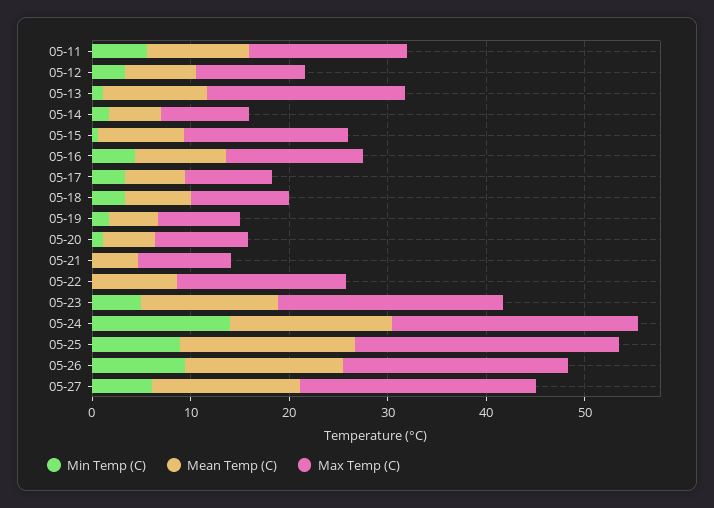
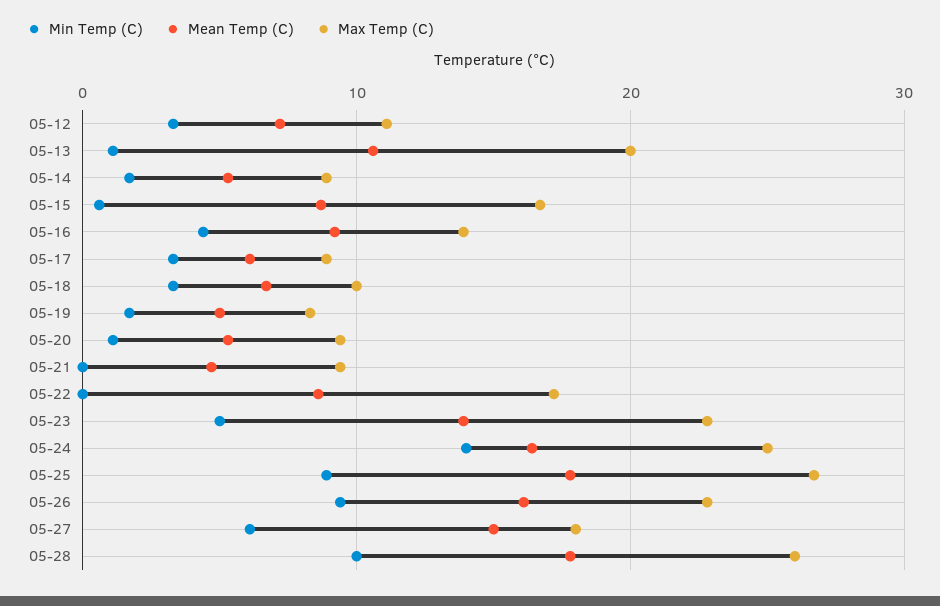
Min Temp (C), 05-11: 6 -> none
Mean Temp (C), 05-11: 10 -> none
Max Temp (C), 05-11: 16 -> none
Max Temp (C), 05-27: 24 -> 18
Min Temp (C), 05-28: none -> 10
Mean Temp (C), 05-28: none -> 18
Max Temp (C), 05-28: none -> 26

